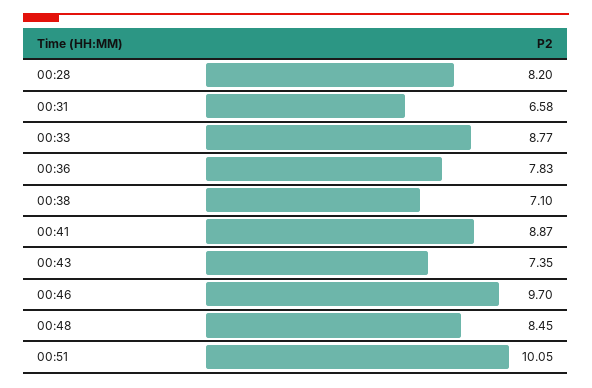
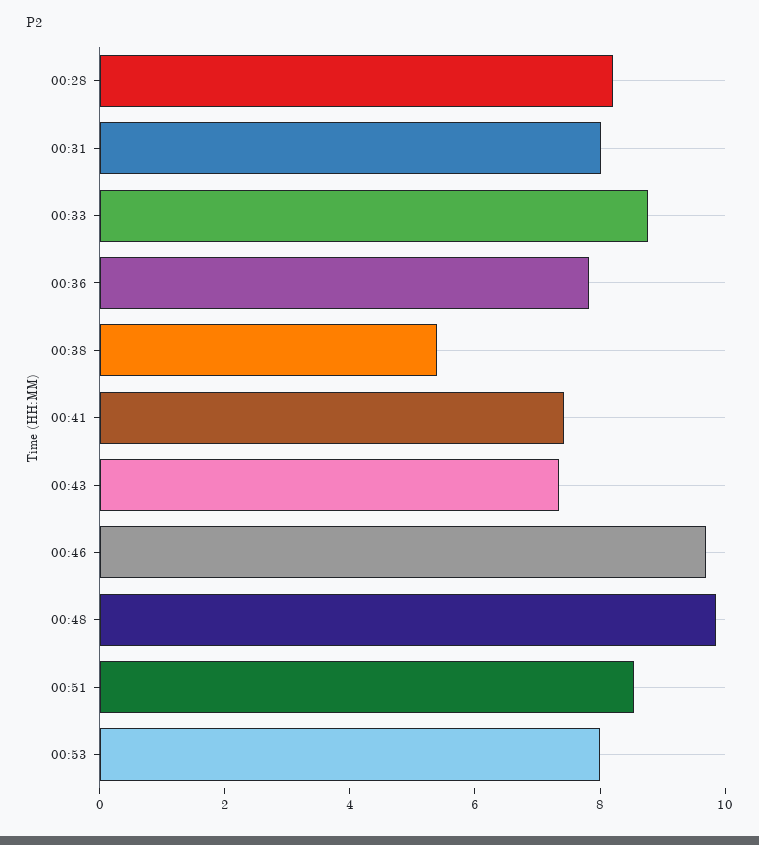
00:31: 6.58 -> 8
00:38: 7.1 -> 5.5
00:41: 8.87 -> 7.5
00:48: 8.45 -> 10
00:51: 10.05 -> 8.5
00:53: none -> 8

